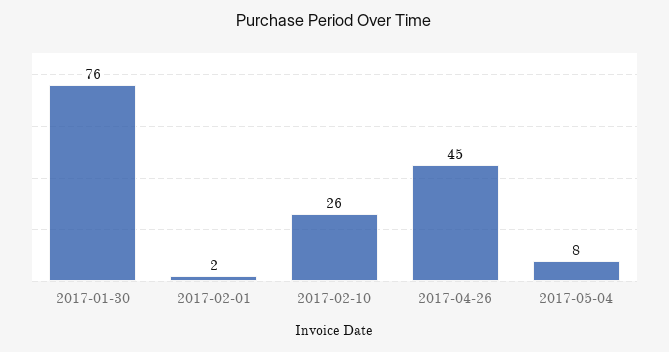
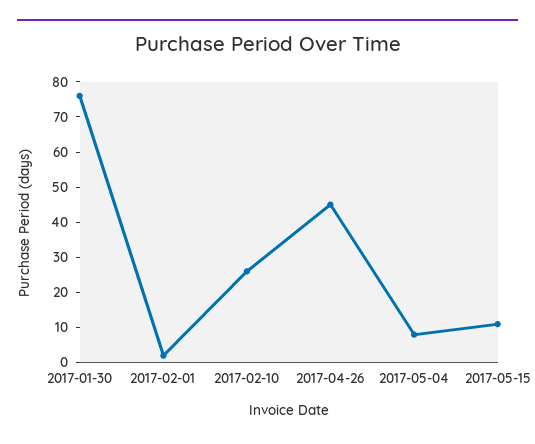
2017-05-15: none -> 10

